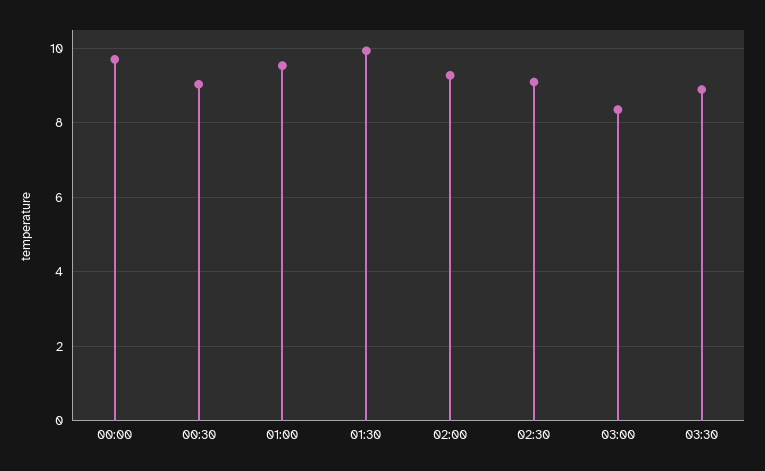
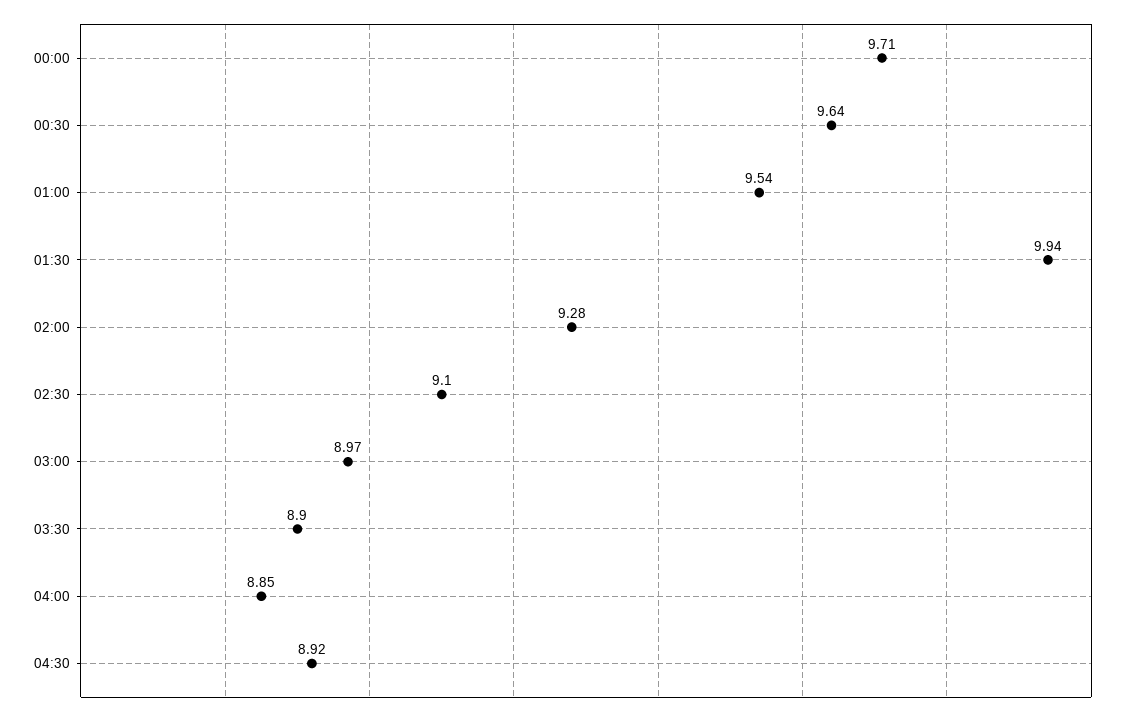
00:30: 9 -> 9.64
03:00: 8.4 -> 8.97
04:00: none -> 8.85
04:30: none -> 8.92

